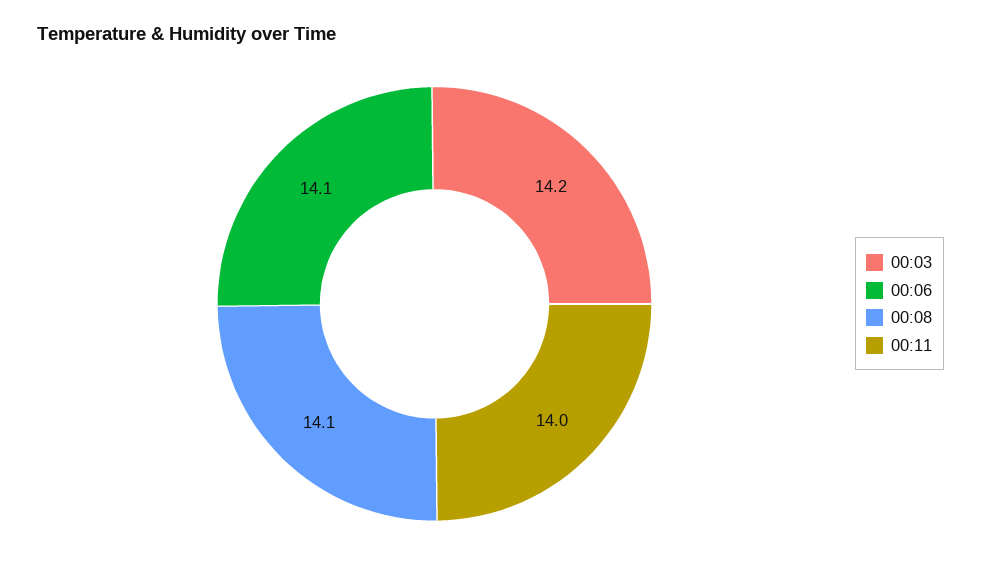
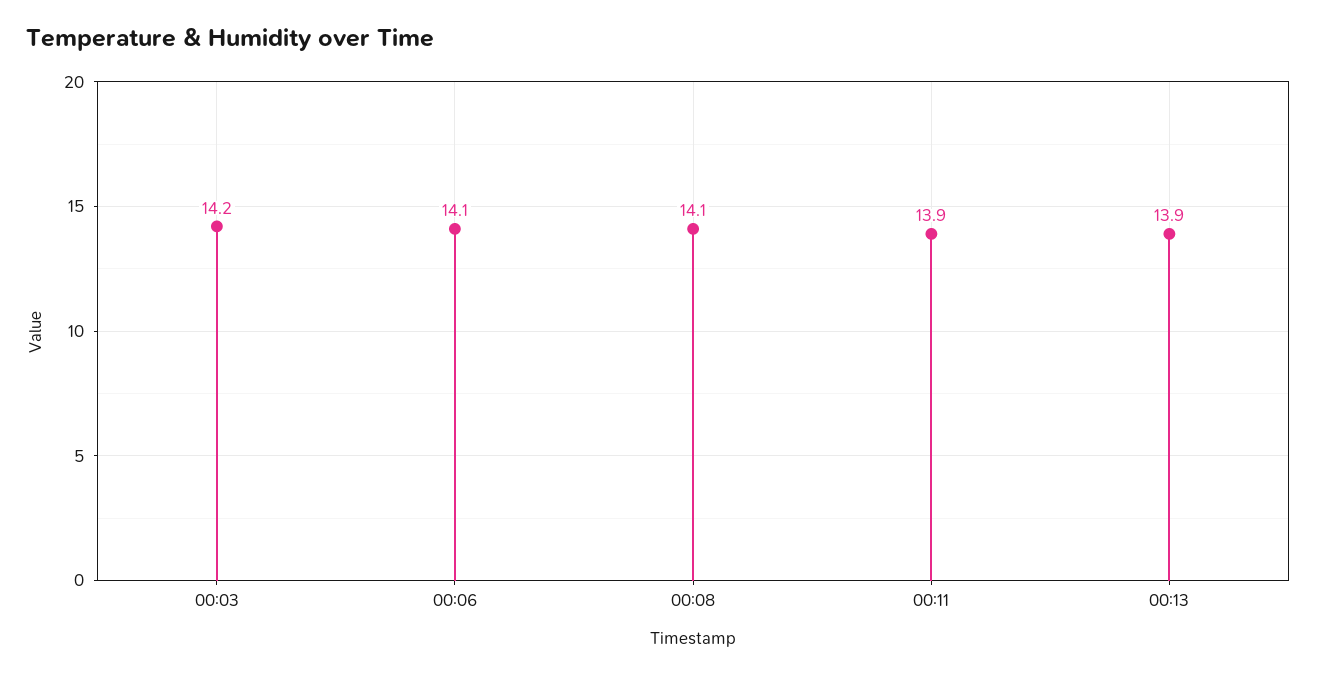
00:11: 14 -> 13.9
00:13: none -> 13.9

